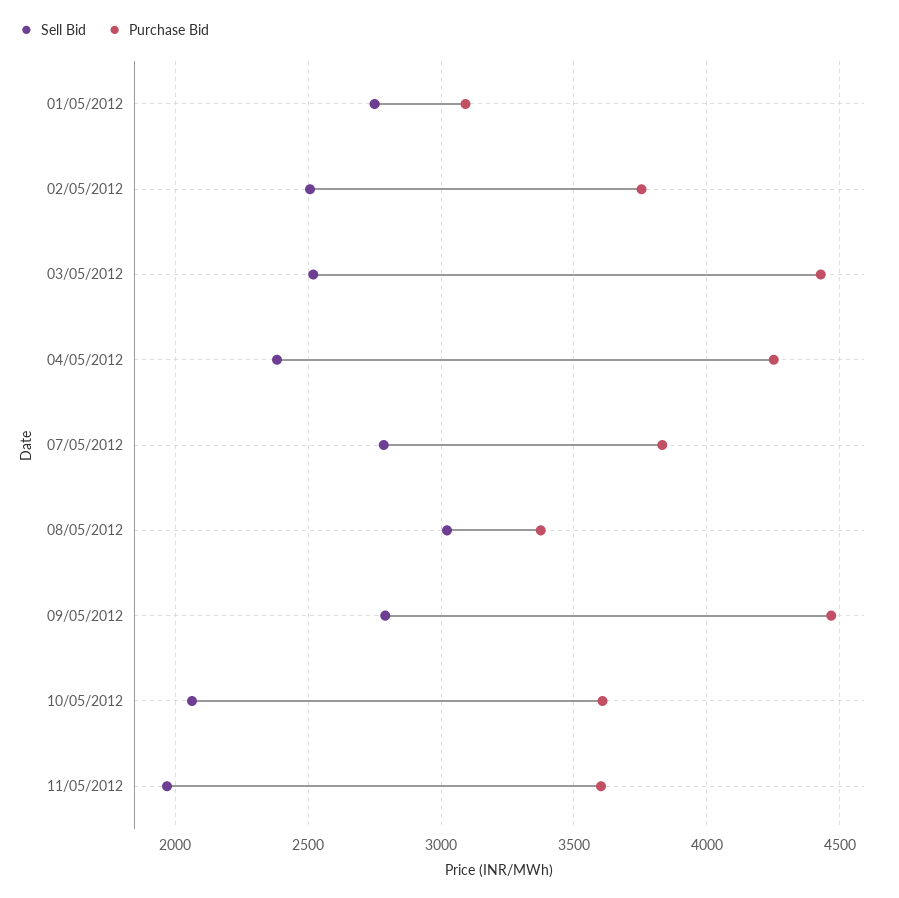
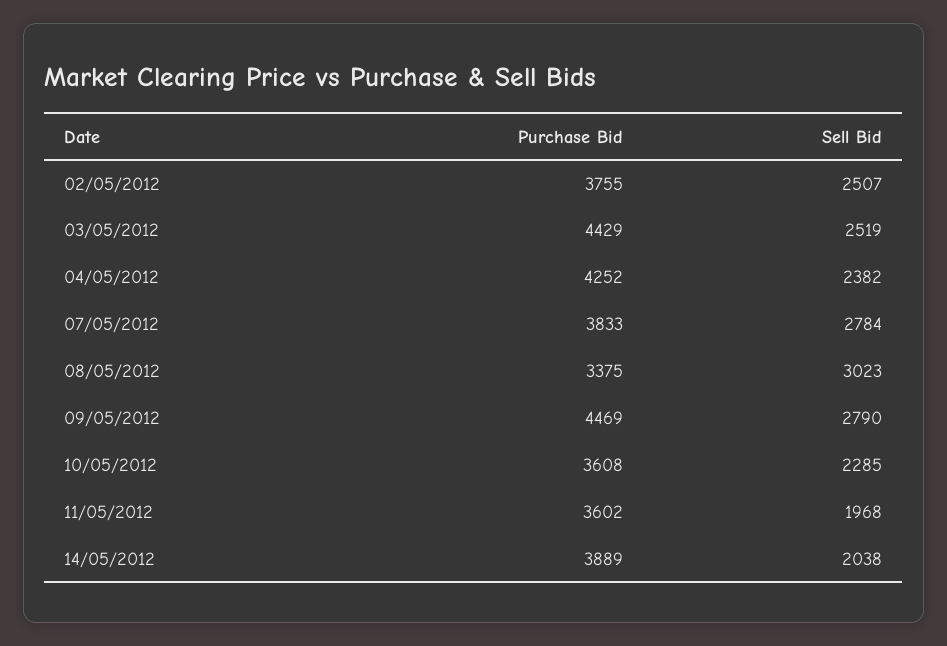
Sell Bid, 01/05/2012: 2750 -> none
Purchase Bid, 01/05/2012: 3100 -> none
Sell Bid, 10/05/2012: 2050 -> 2285
Purchase Bid, 14/05/2012: none -> 3889
Sell Bid, 14/05/2012: none -> 2038

